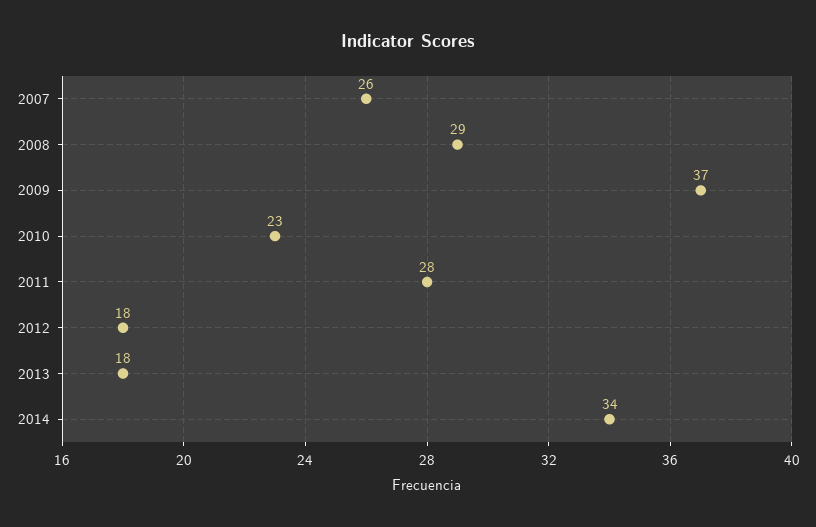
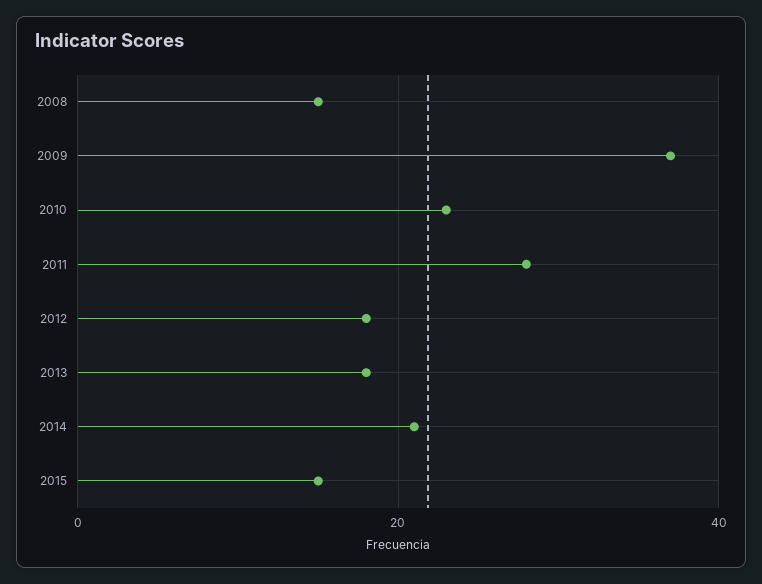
2007: 26 -> none
2008: 29 -> 15
2014: 34 -> 20
2015: none -> 15

